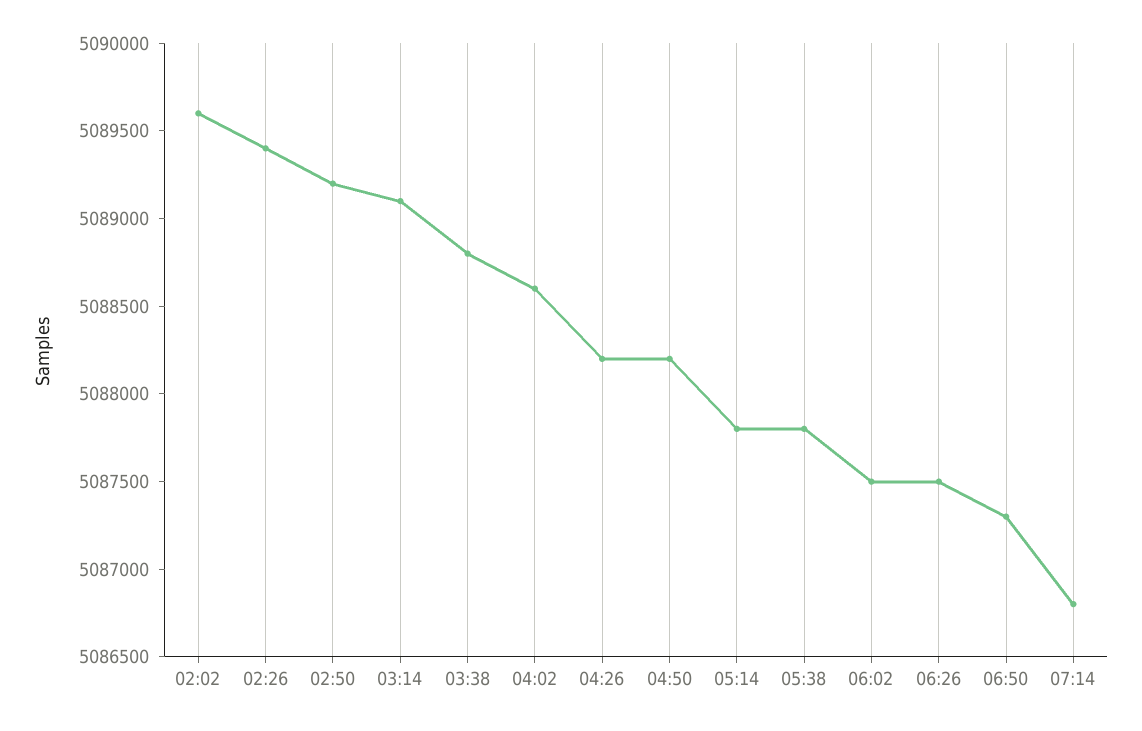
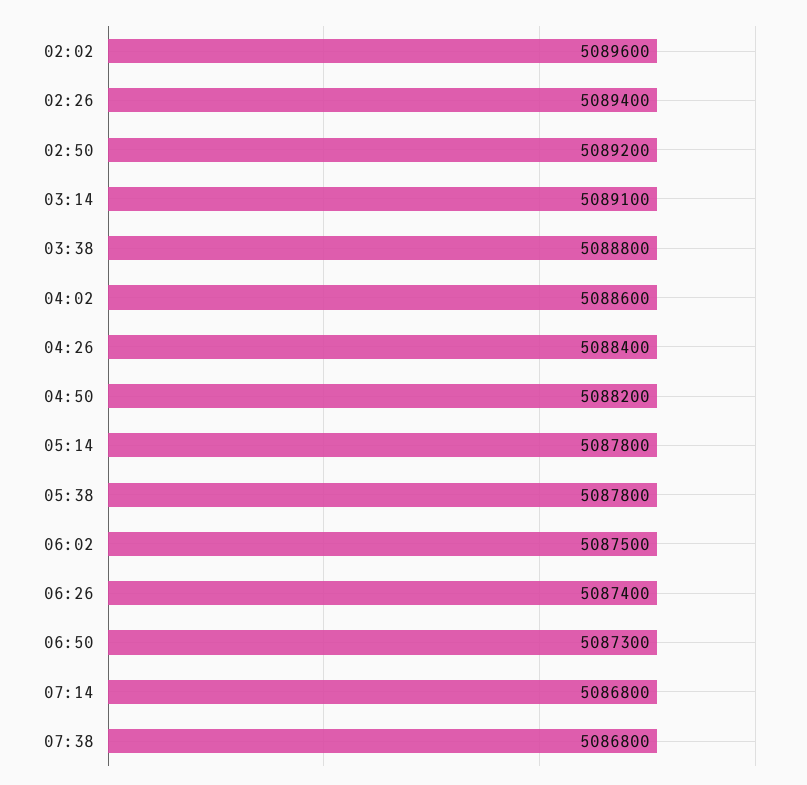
04:26: 5088200 -> 5088400
06:26: 5087500 -> 5087400
07:38: none -> 5086800

